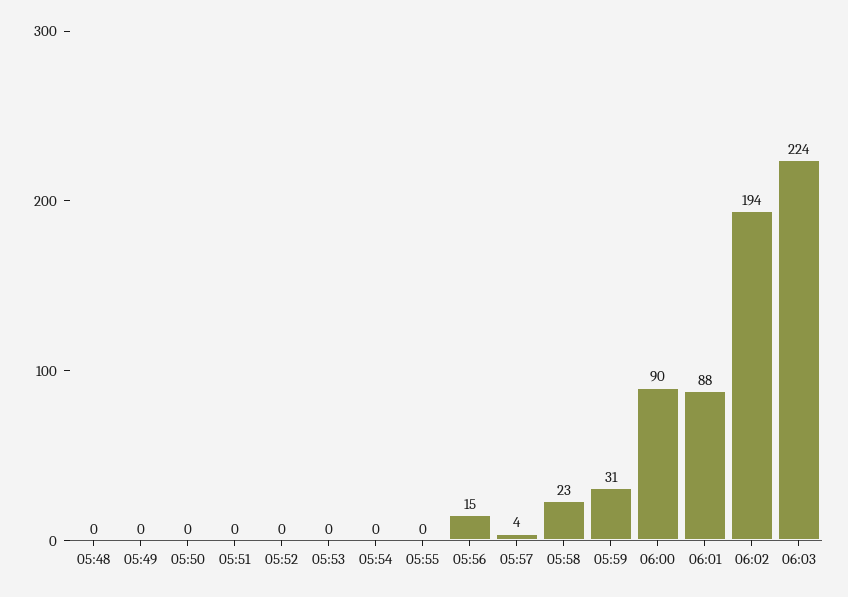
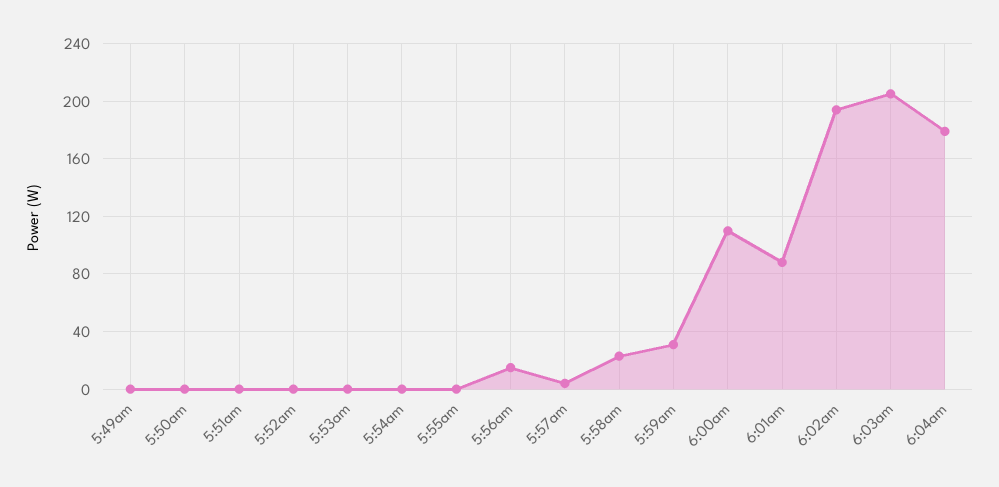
05:48: 0 -> none
06:00: 90 -> 110
06:03: 224 -> 205
6:04am: none -> 180

